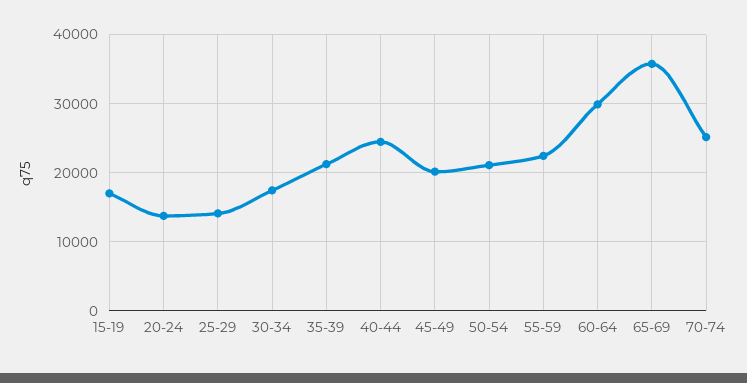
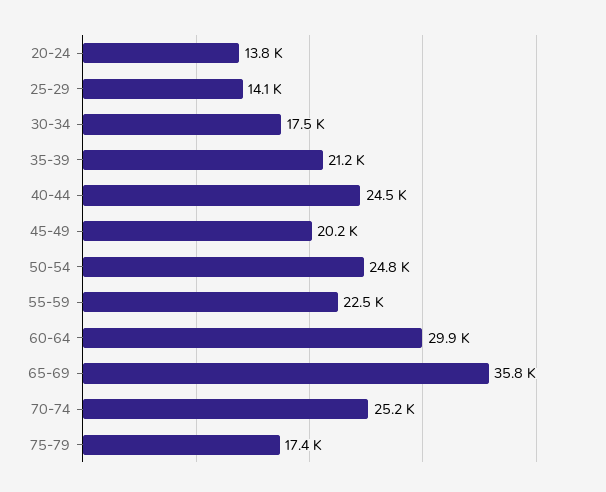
15-19: 17000 -> none
50-54: 21000 -> 24800
75-79: none -> 17400

